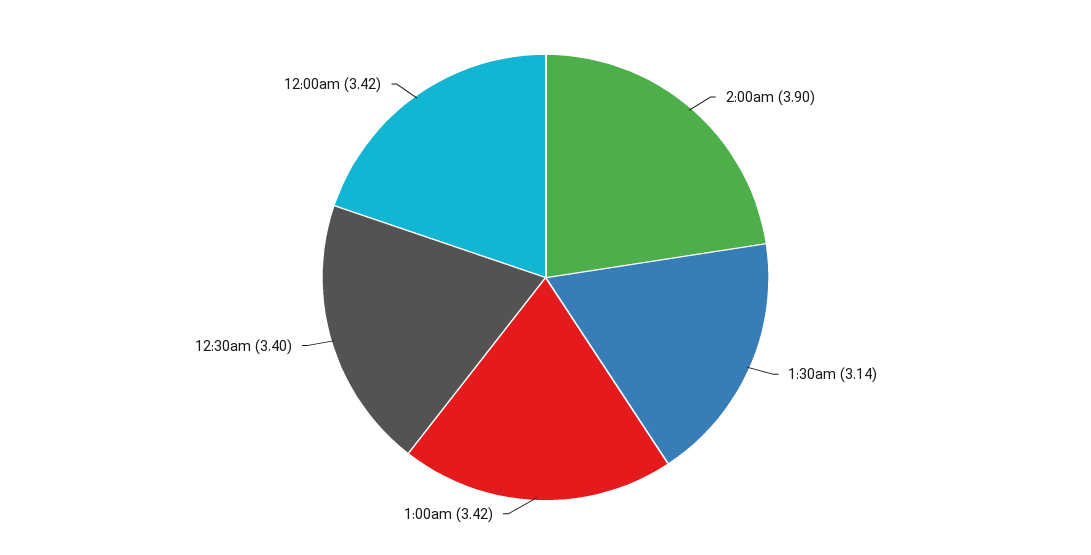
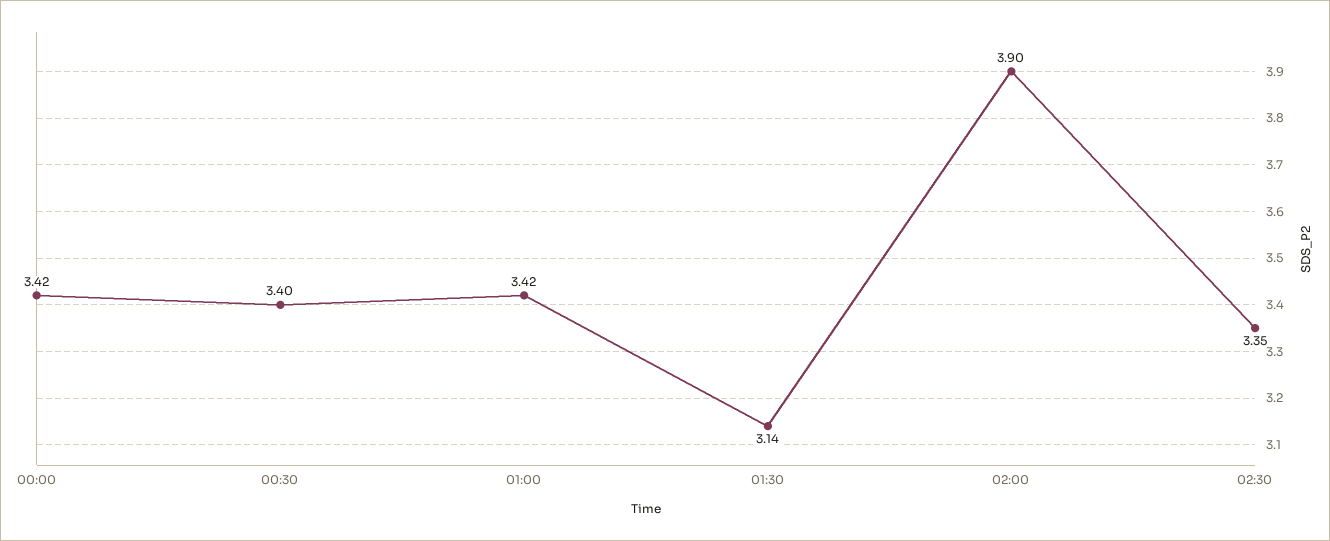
02:30: none -> 3.35

